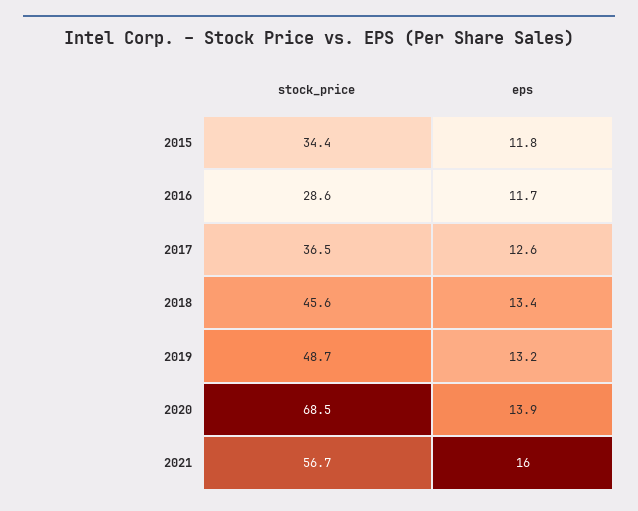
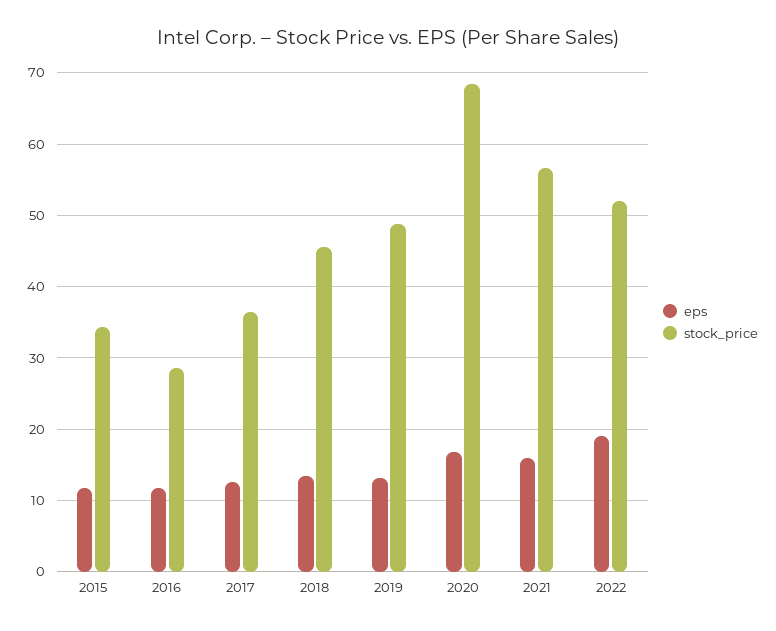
eps, 2020: 13.9 -> 17
eps, 2022: none -> 19
stock_price, 2022: none -> 52

